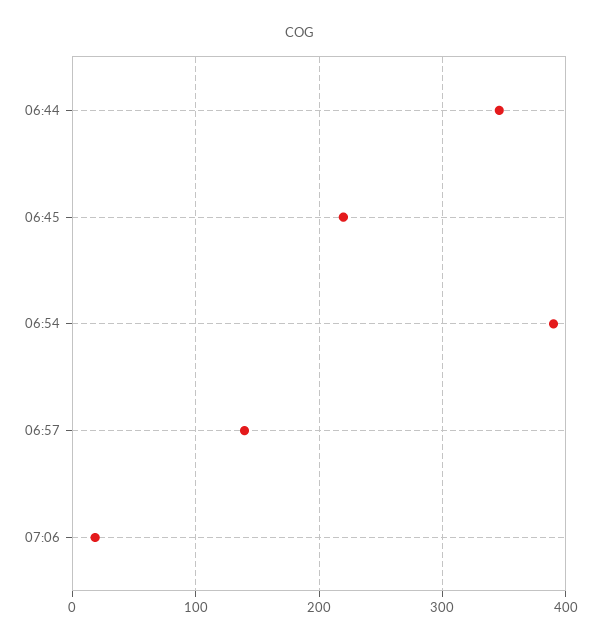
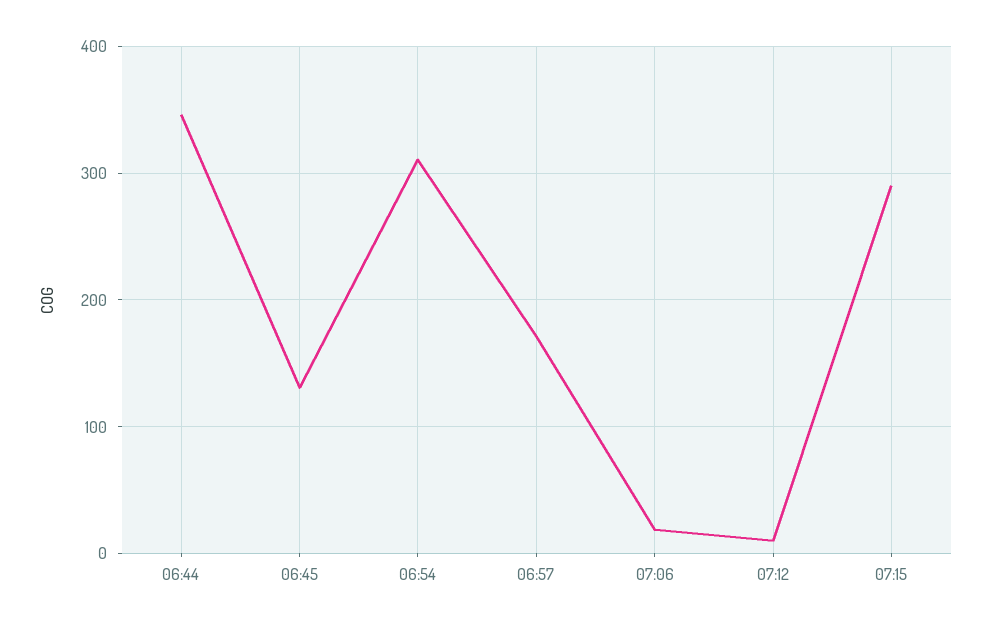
06:45: 220 -> 130
06:54: 390 -> 310
06:57: 140 -> 170
07:12: none -> 10
07:15: none -> 290

